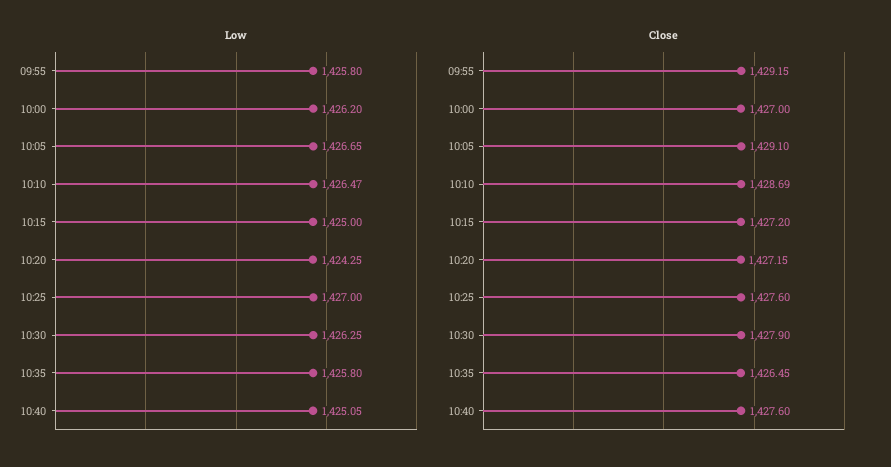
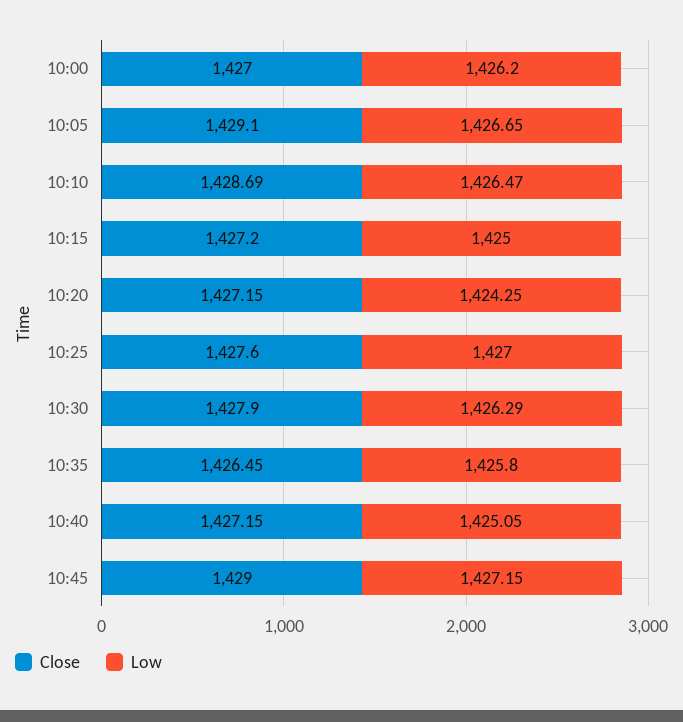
Low, 09:55: 1425.8 -> none
Low, 10:30: 1426.25 -> 1426.29
Close, 09:55: 1429.15 -> none
Close, 10:40: 1427.6 -> 1427.15
Close, 10:45: none -> 1429
Low, 10:45: none -> 1427.15

